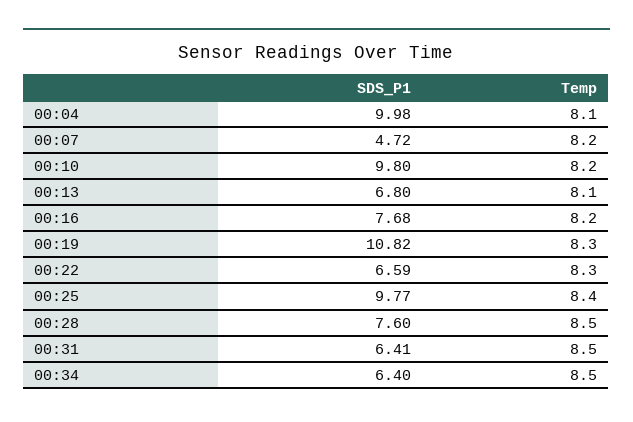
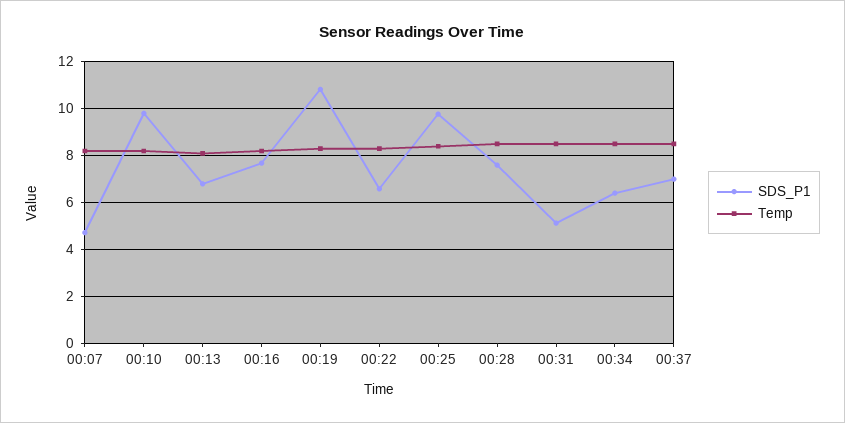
SDS_P1, 00:04: 9.98 -> none
Temp, 00:04: 8.1 -> none
SDS_P1, 00:31: 6.41 -> 5
SDS_P1, 00:37: none -> 7
Temp, 00:37: none -> 8.5

